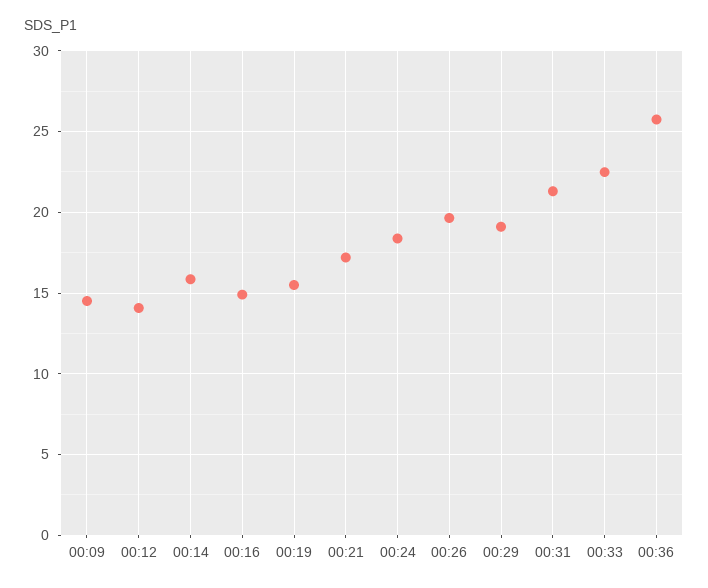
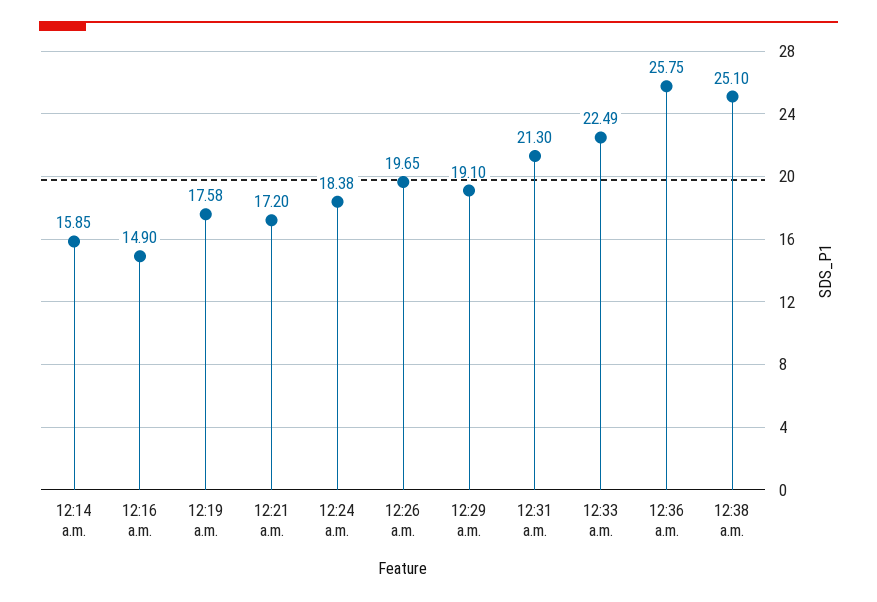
00:09: 14.5 -> none
00:12: 14 -> none
00:19: 15.5 -> 17.58
12:38 a.m.: none -> 25.1

